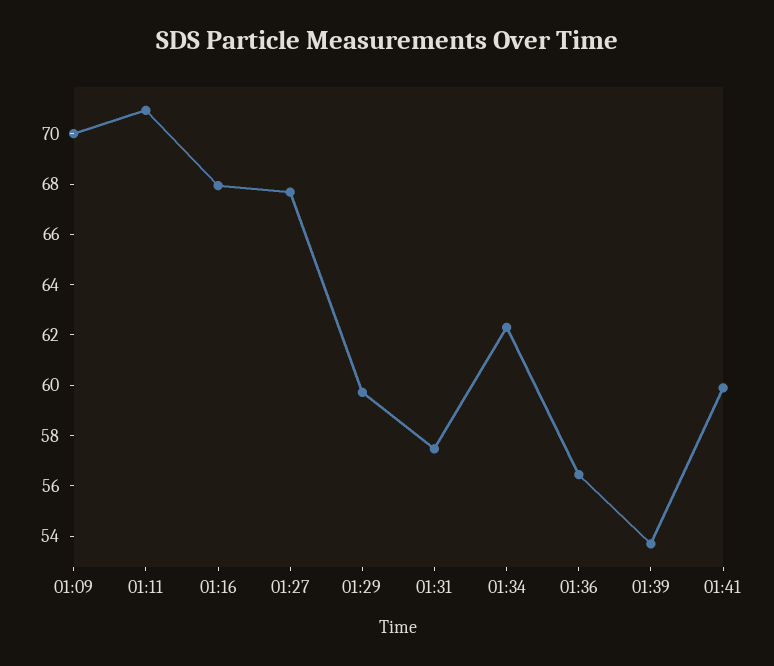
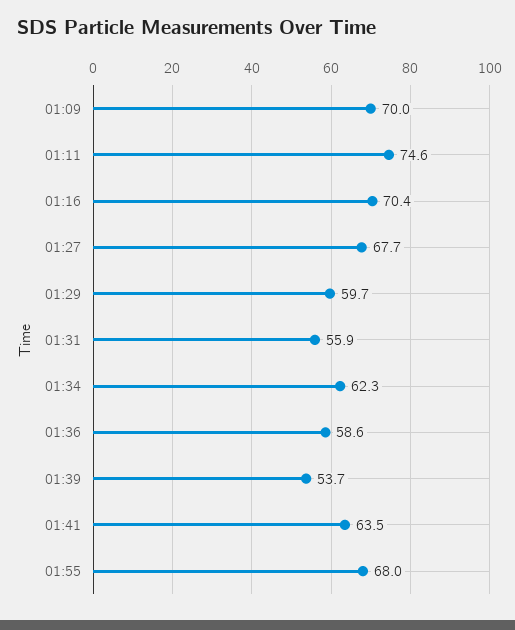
01:11: 71 -> 74.6
01:16: 68 -> 70.4
01:31: 57.5 -> 55.9
01:36: 56.5 -> 58.6
01:41: 60 -> 63.5
01:55: none -> 68

